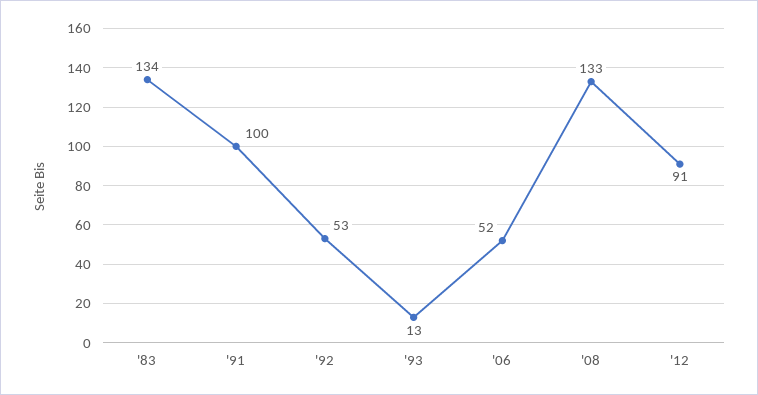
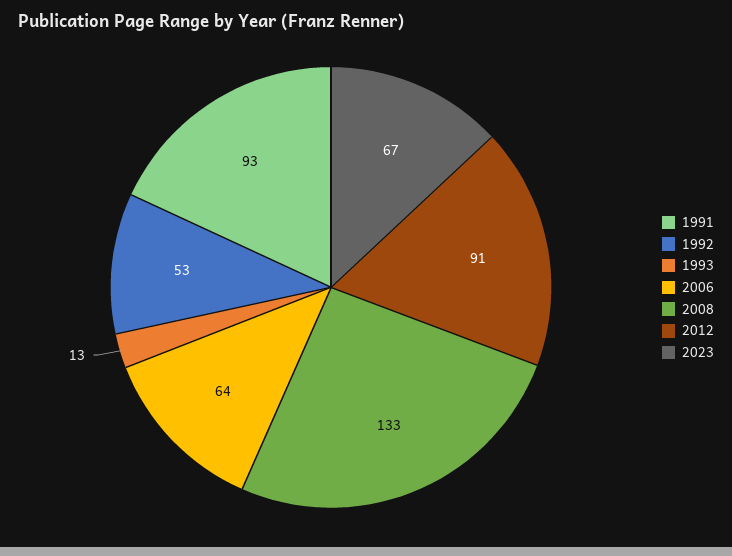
'83: 134 -> none
'91: 100 -> 93
'06: 52 -> 64
2023: none -> 67

